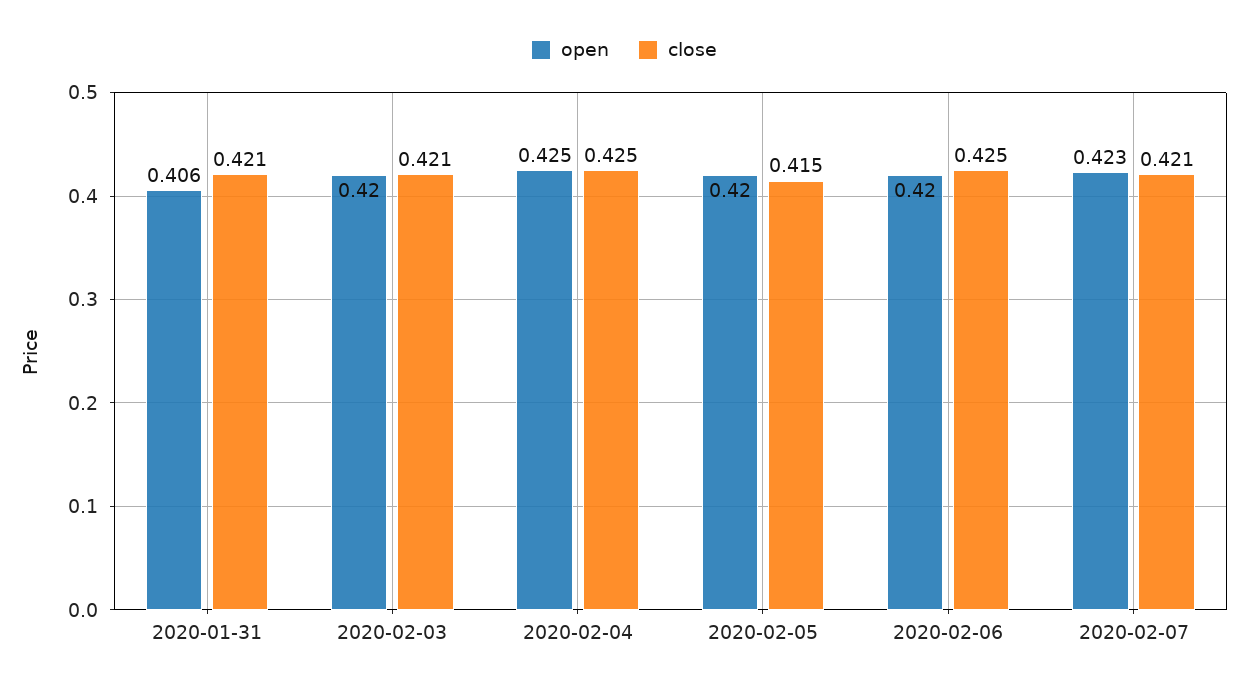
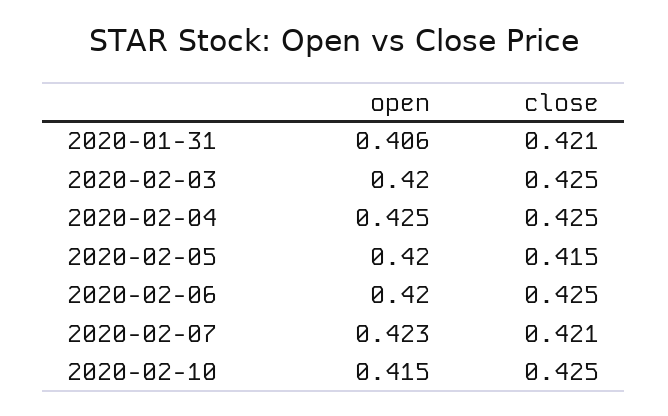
close, 2020-02-03: 0.421 -> 0.425
open, 2020-02-10: none -> 0.415
close, 2020-02-10: none -> 0.425

